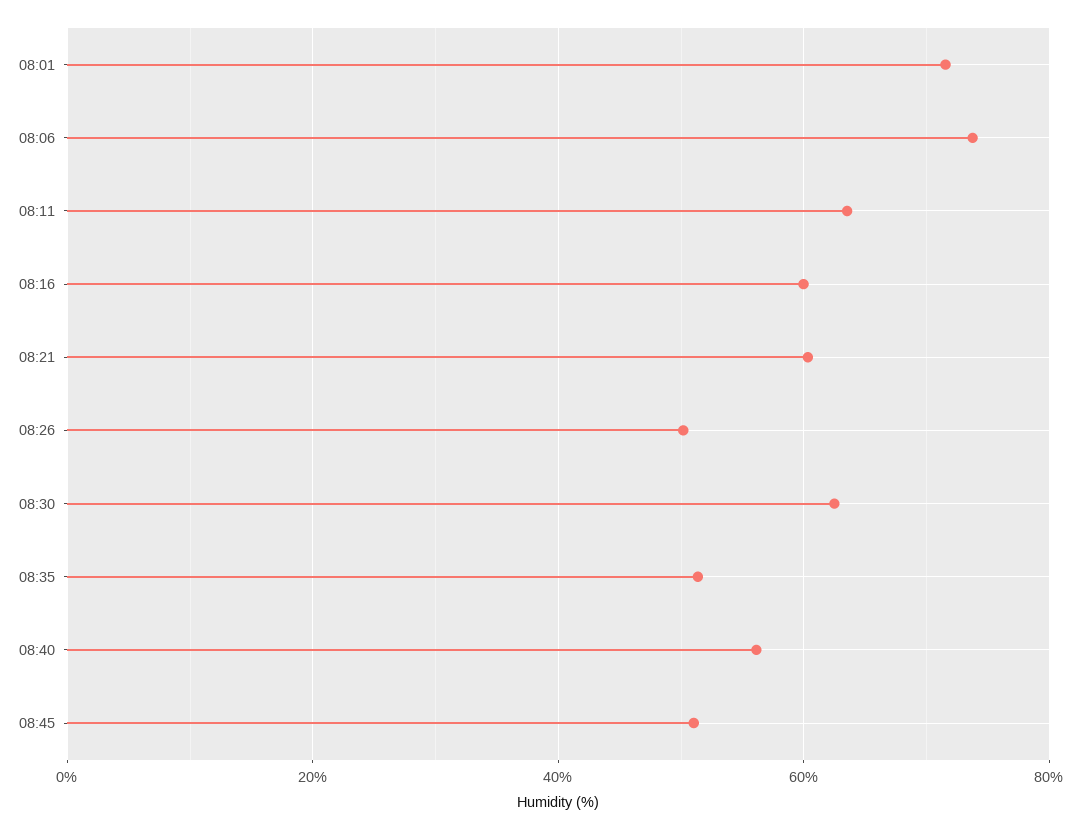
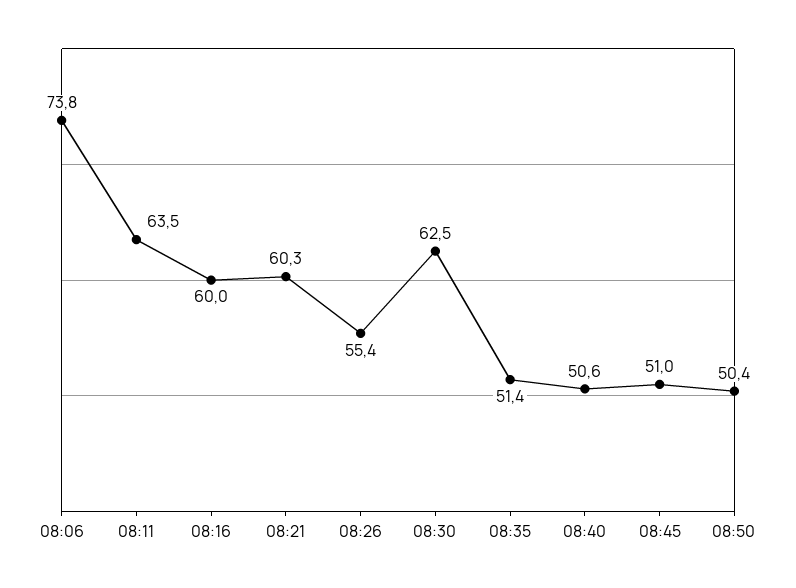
08:01: 72 -> none
08:26: 50 -> 55.4
08:40: 56 -> 50.6
08:50: none -> 50.4

